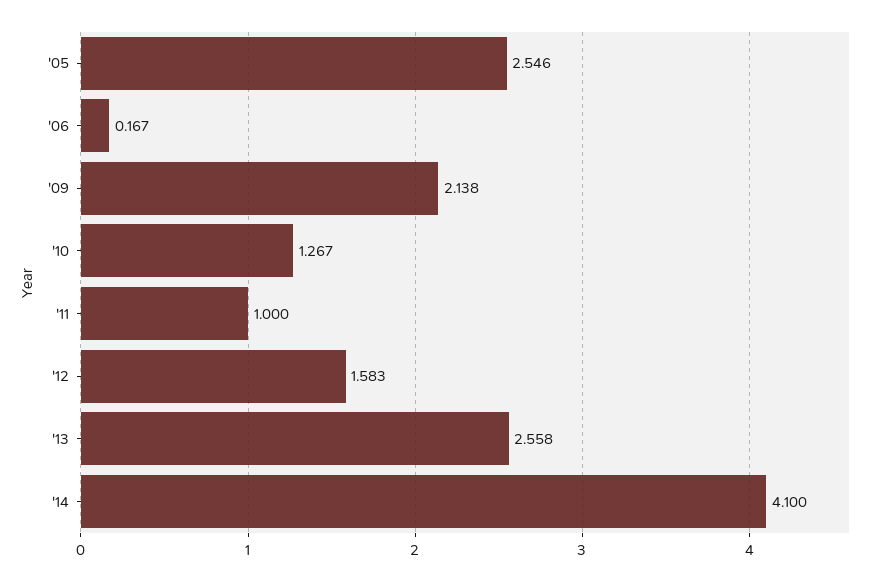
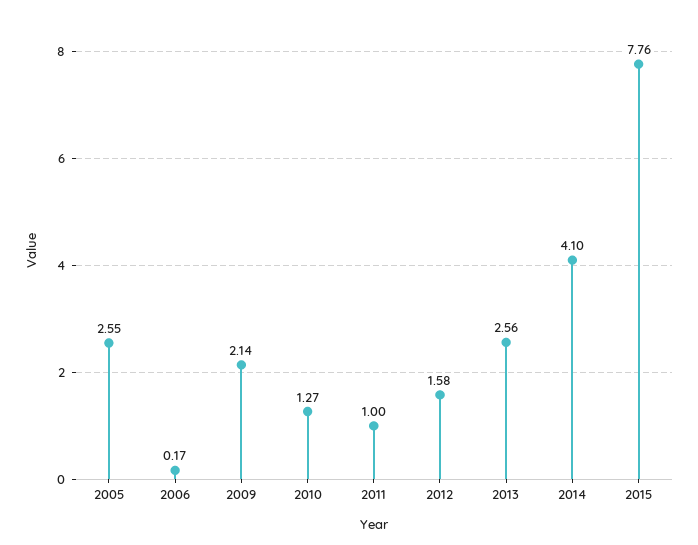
2015: none -> 7.76

